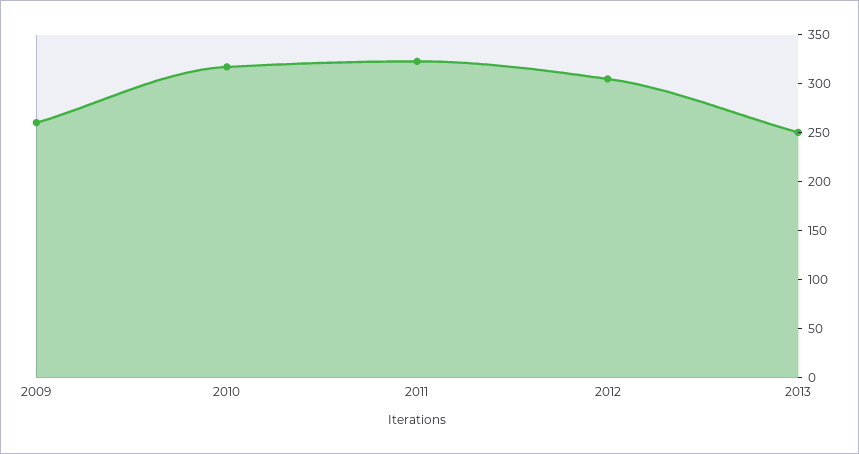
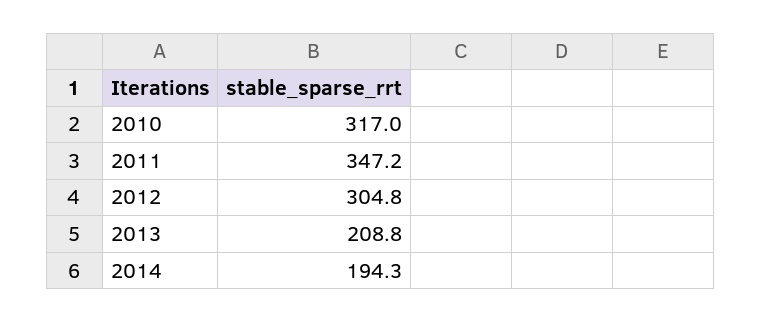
2009: 260 -> none
2011: 320 -> 347.2
2013: 250 -> 208.8
2014: none -> 194.3

